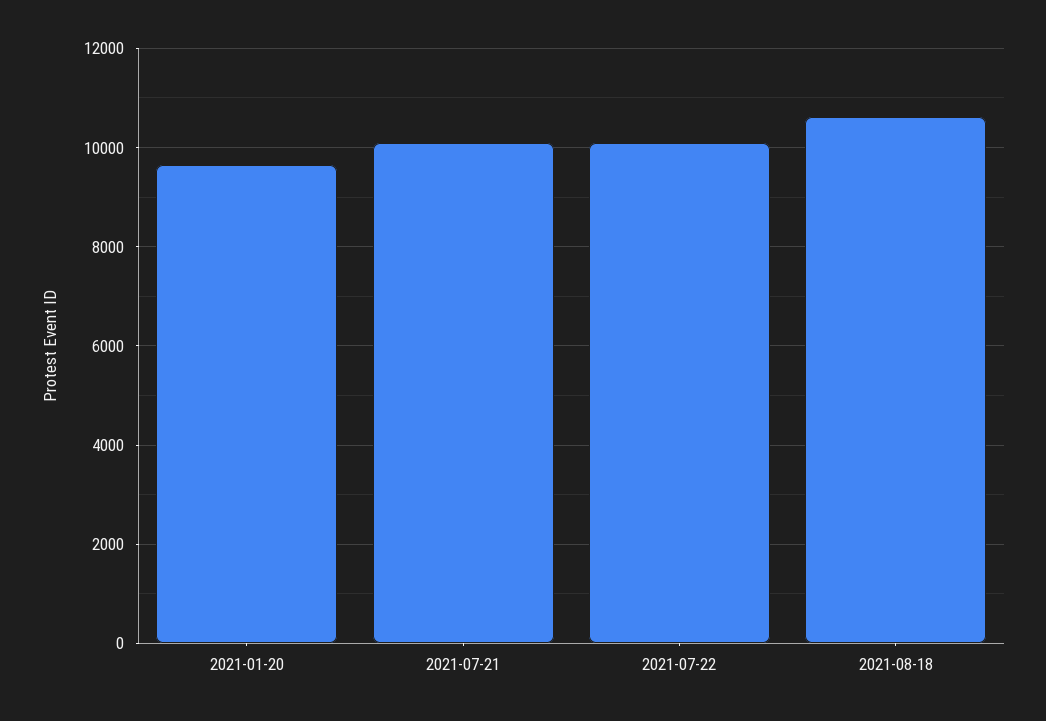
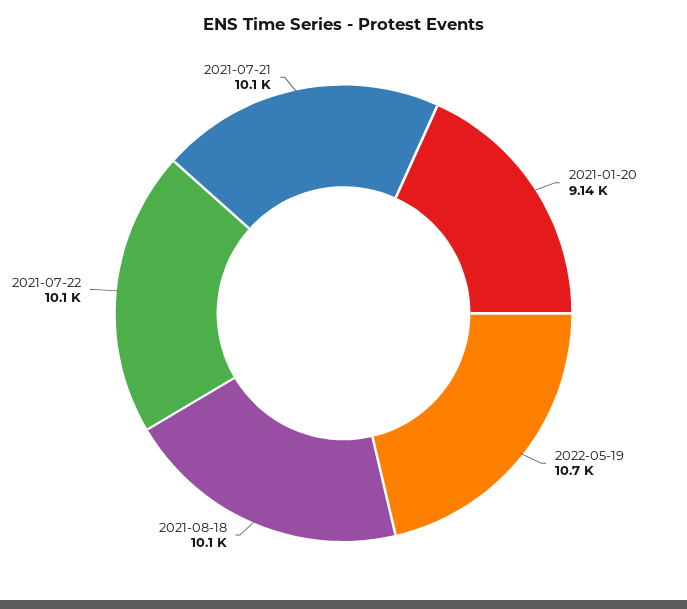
2021-01-20: 9600 -> 9140
2021-08-18: 10600 -> 10100
2022-05-19: none -> 10700

